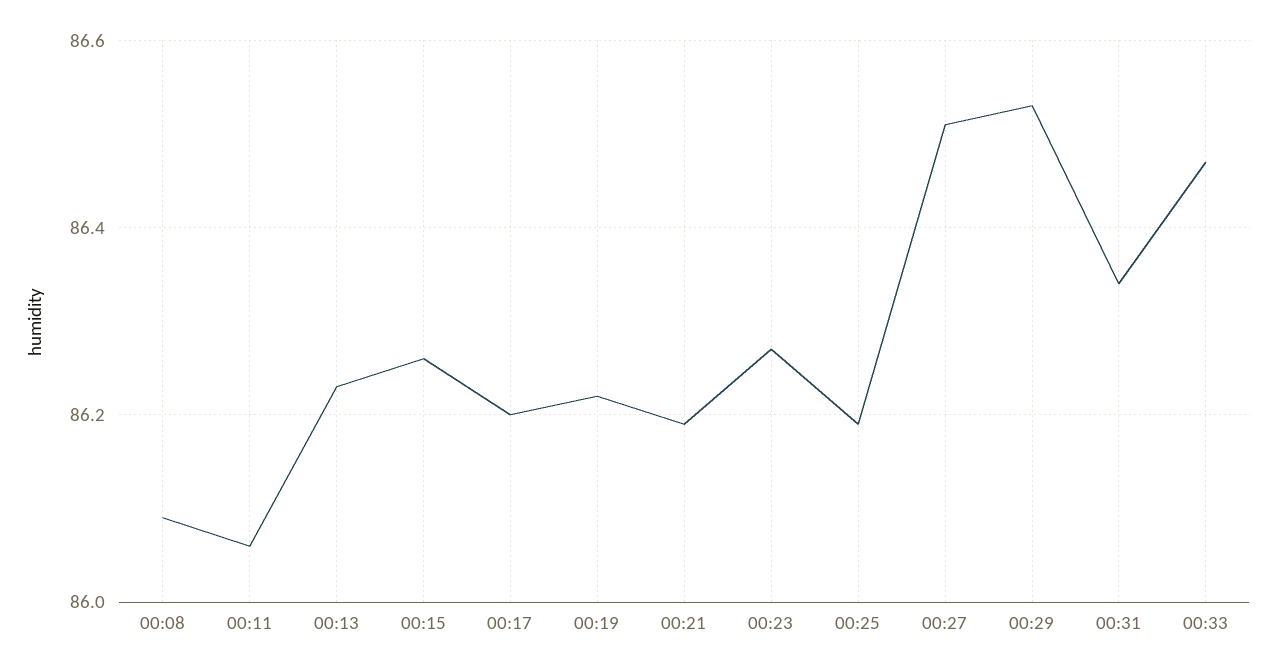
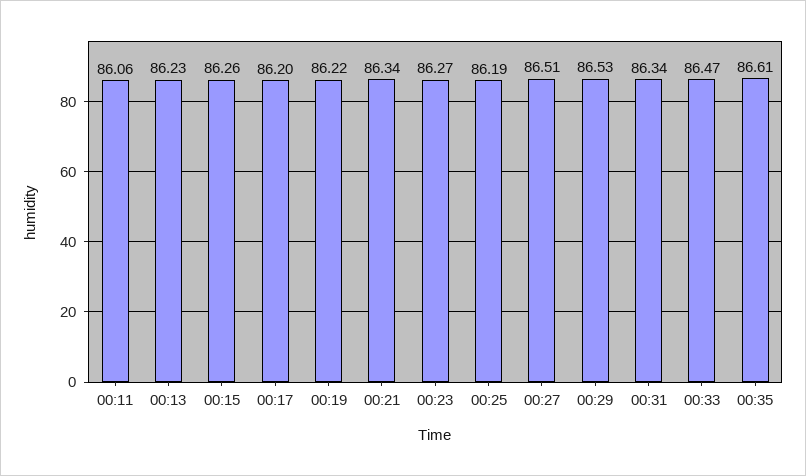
00:08: 86.1 -> none
00:21: 86.2 -> 86.34
00:35: none -> 86.61

